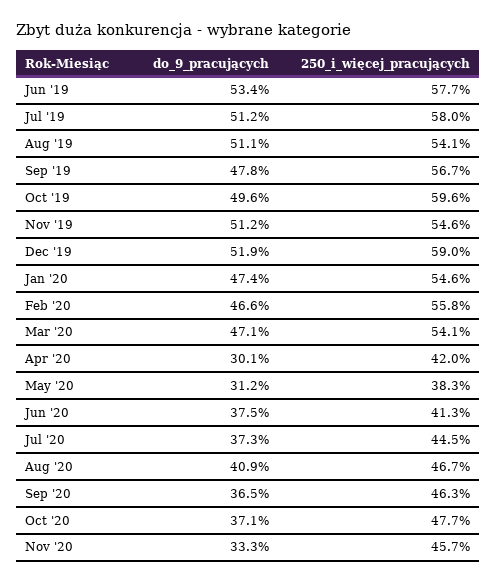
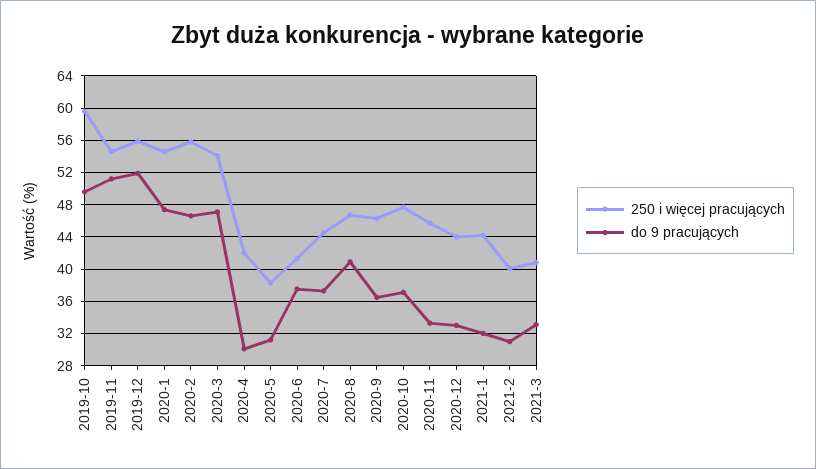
do_9_pracujących, Jun '19: 53.4 -> none
250_i_więcej_pracujących, Jun '19: 57.7 -> none
do_9_pracujących, Jul '19: 51.2 -> none
250_i_więcej_pracujących, Jul '19: 58 -> none
do_9_pracujących, Aug '19: 51.1 -> none
250_i_więcej_pracujących, Aug '19: 54.1 -> none
do_9_pracujących, Sep '19: 47.8 -> none
250_i_więcej_pracujących, Sep '19: 56.7 -> none
250_i_więcej_pracujących, Dec '19: 59 -> 56
250_i_więcej_pracujących, 2020-12: none -> 44
do_9_pracujących, 2020-12: none -> 33
250_i_więcej_pracujących, 2021-1: none -> 44
do_9_pracujących, 2021-1: none -> 32
250_i_więcej_pracujących, 2021-2: none -> 40
do_9_pracujących, 2021-2: none -> 31
250_i_więcej_pracujących, 2021-3: none -> 41
do_9_pracujących, 2021-3: none -> 33

